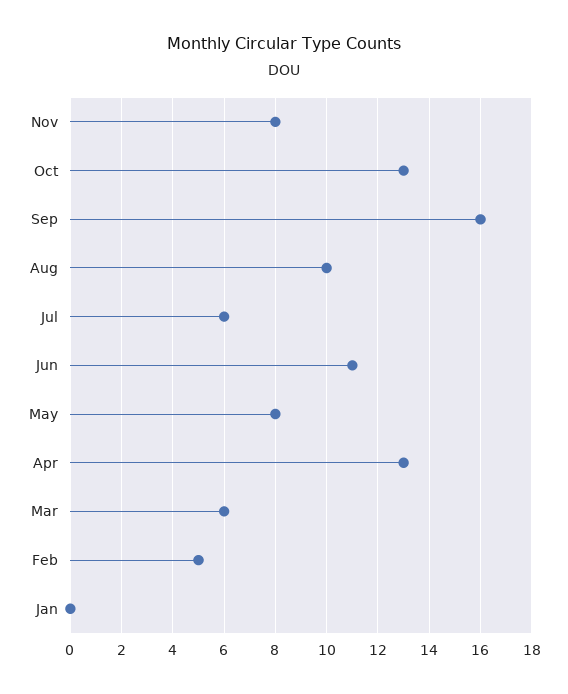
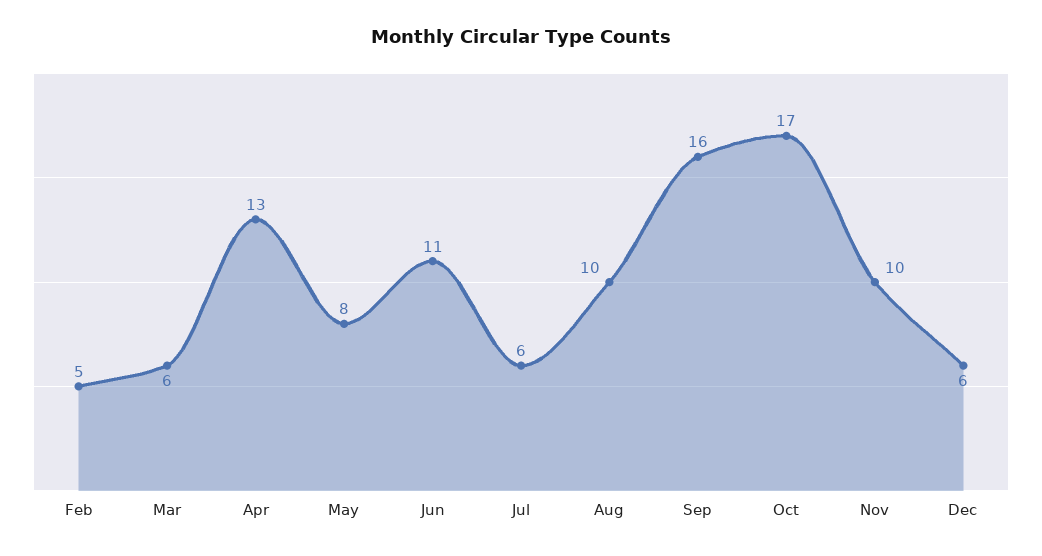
Nov: 8 -> 10
Oct: 13 -> 17
Jan: 0 -> none
Dec: none -> 6

